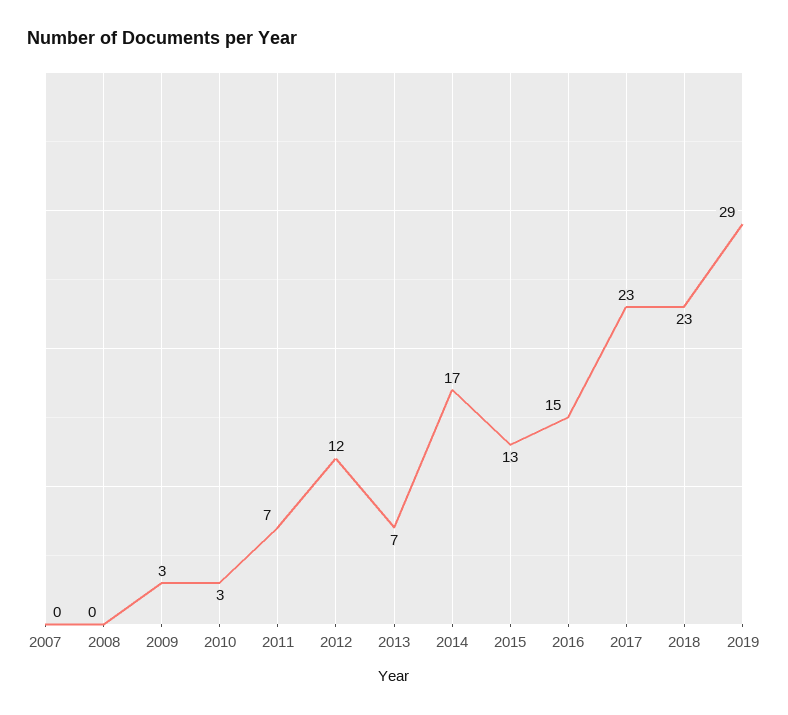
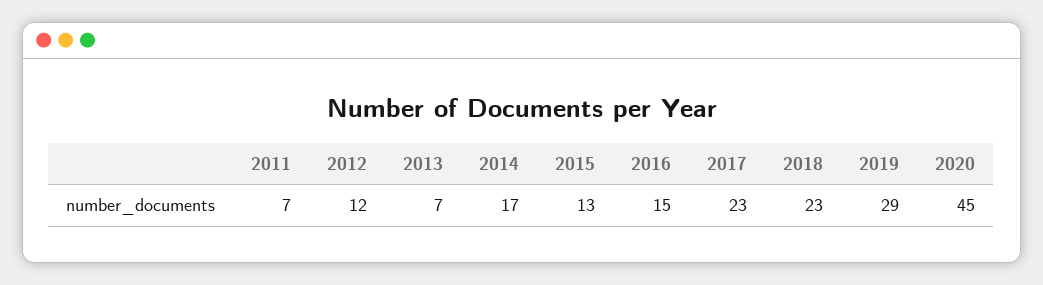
2007: 0 -> none
2008: 0 -> none
2009: 3 -> none
2010: 3 -> none
2020: none -> 45

